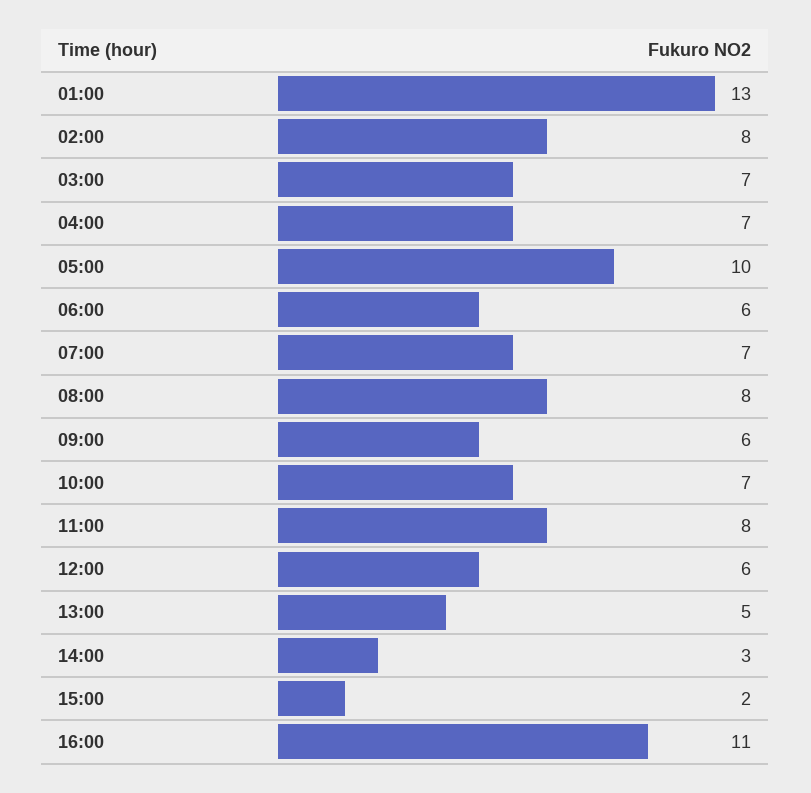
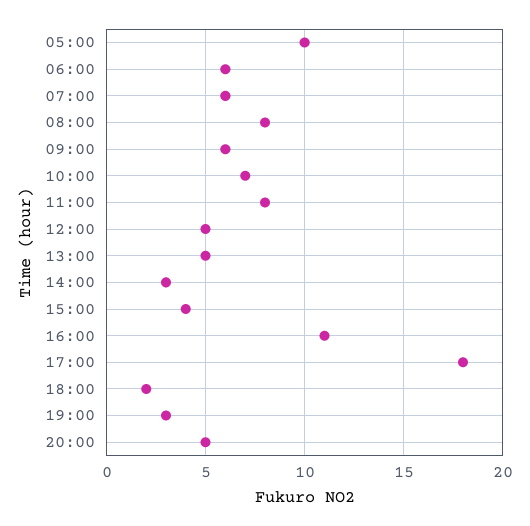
01:00: 13 -> none
02:00: 8 -> none
03:00: 7 -> none
04:00: 7 -> none
07:00: 7 -> 6
12:00: 6 -> 5
15:00: 2 -> 4
17:00: none -> 18
18:00: none -> 2
19:00: none -> 3
20:00: none -> 5

